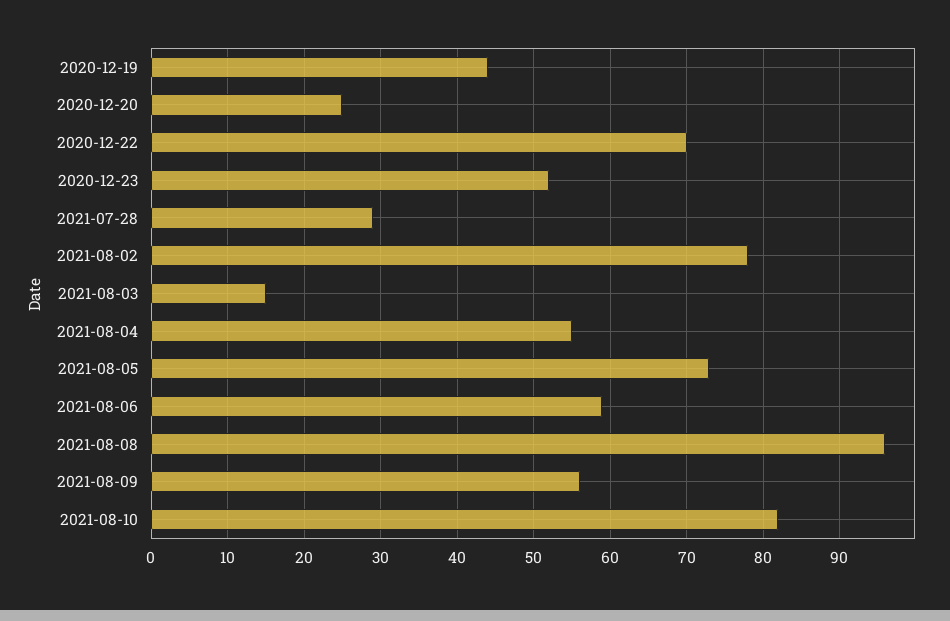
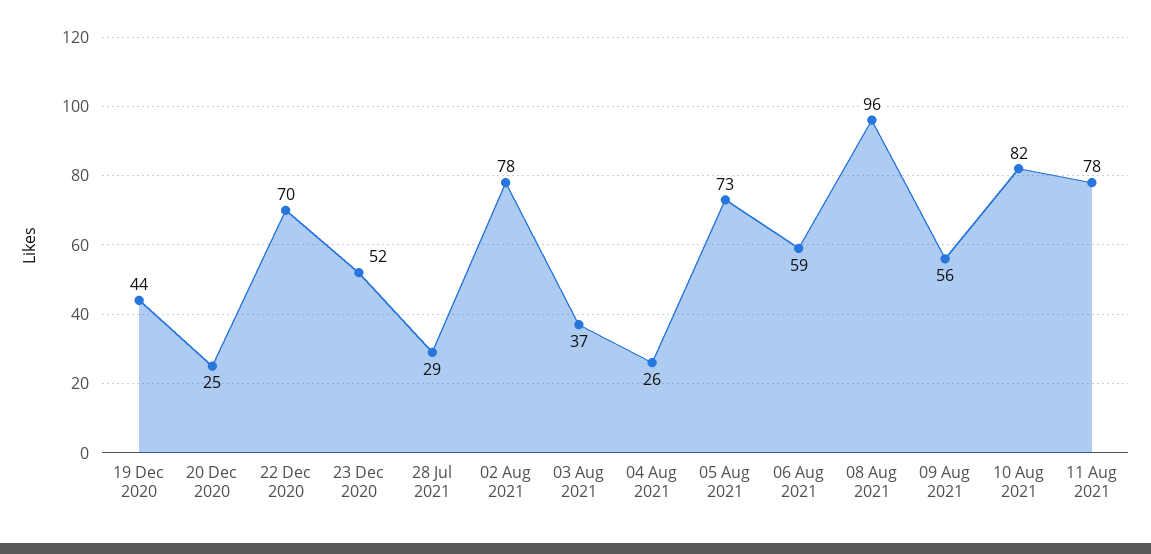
2021-08-03: 15 -> 37
2021-08-04: 55 -> 26
11 Aug 2021: none -> 78

